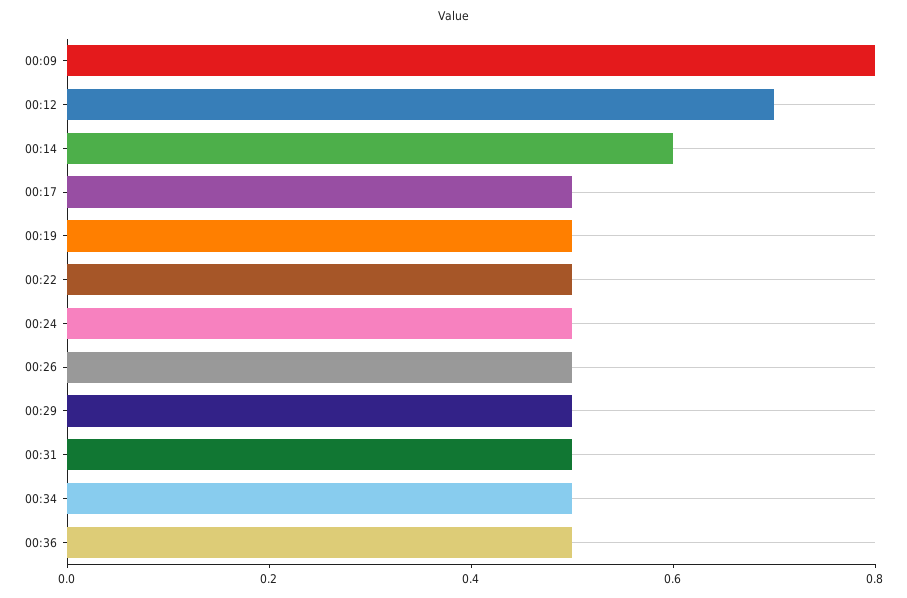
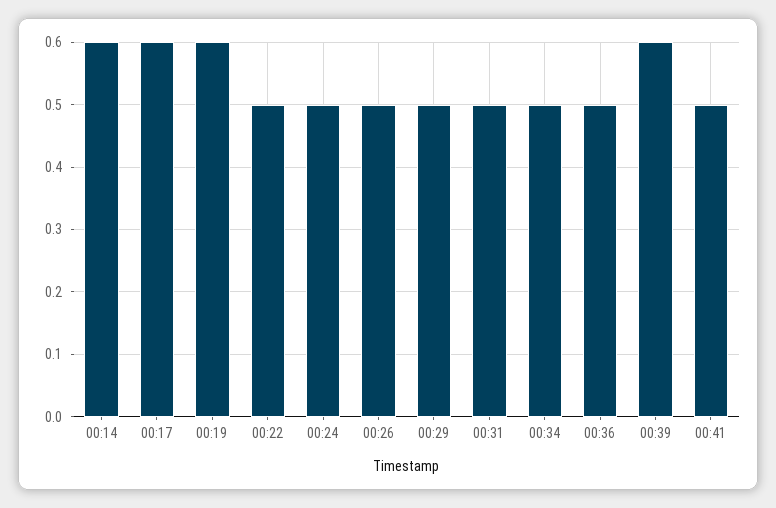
00:09: 0.8 -> none
00:12: 0.7 -> none
00:17: 0.5 -> 0.6
00:19: 0.5 -> 0.6
00:39: none -> 0.6
00:41: none -> 0.5

